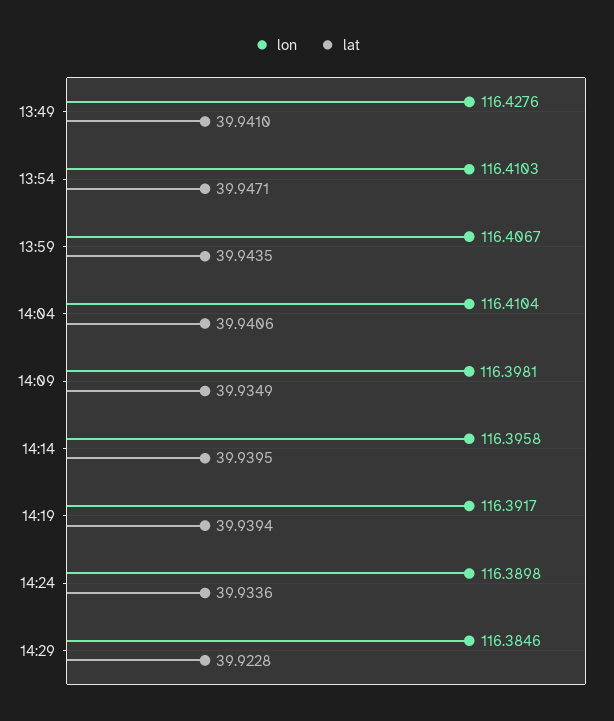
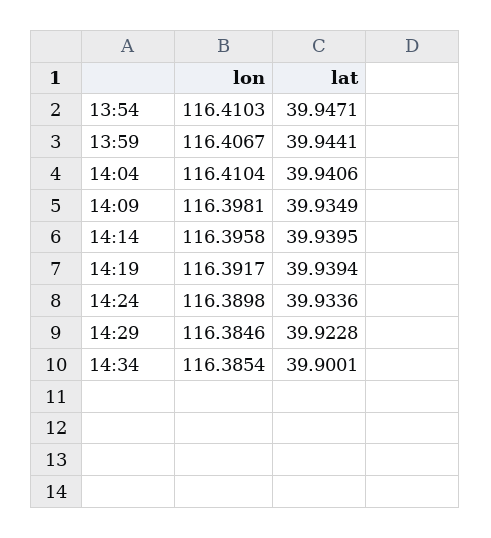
lon, 13:49: 116.4276 -> none
lat, 13:49: 39.941 -> none
lat, 13:59: 39.9435 -> 39.9441
lon, 14:34: none -> 116.3854
lat, 14:34: none -> 39.9001

